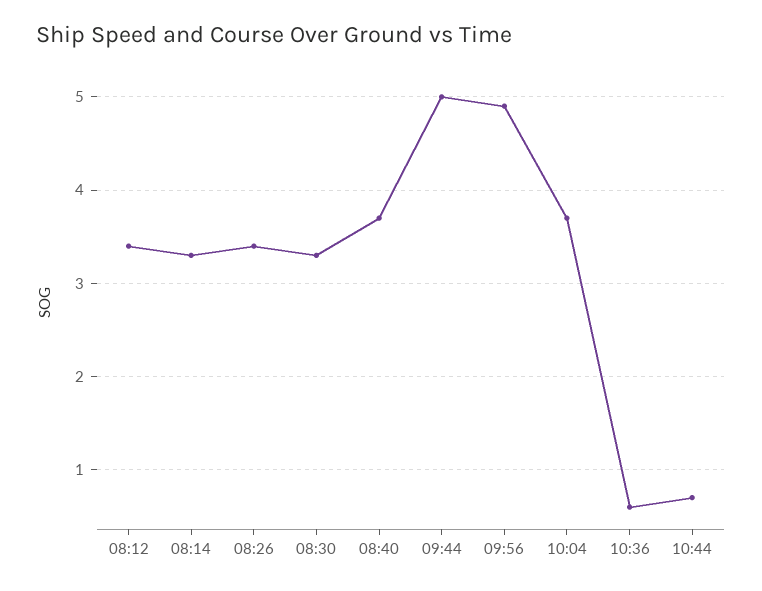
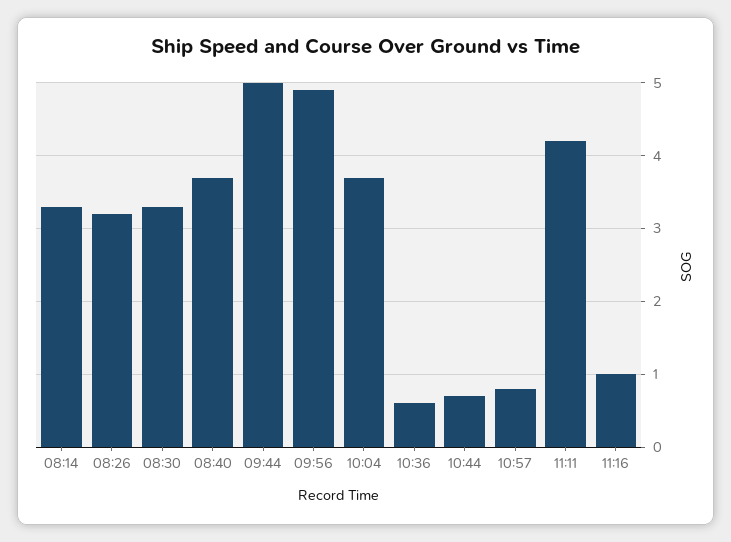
08:12: 3.4 -> none
08:26: 3.4 -> 3.2
10:57: none -> 0.8
11:11: none -> 4.2
11:16: none -> 1

